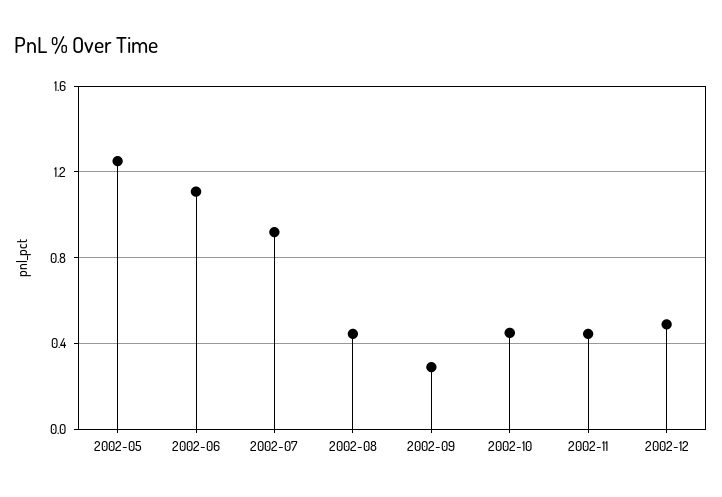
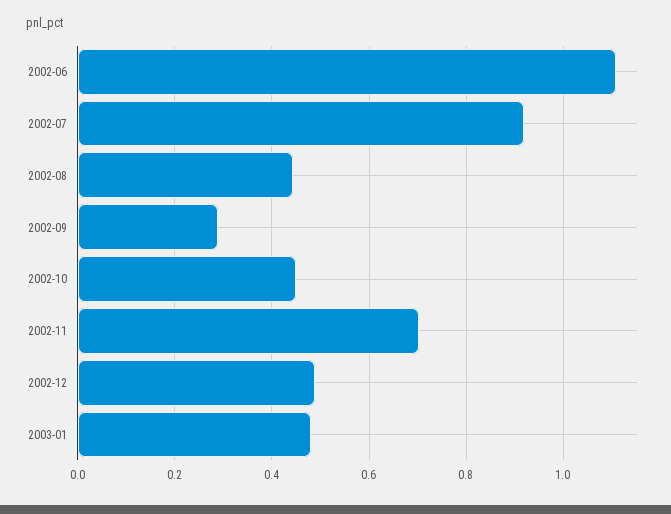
2002-05: 1.25 -> none
2002-11: 0.45 -> 0.7
2003-01: none -> 0.48

